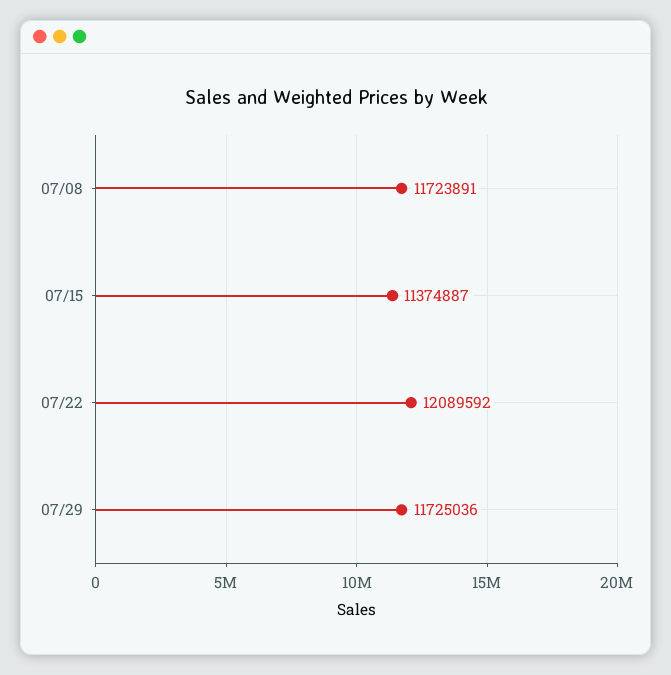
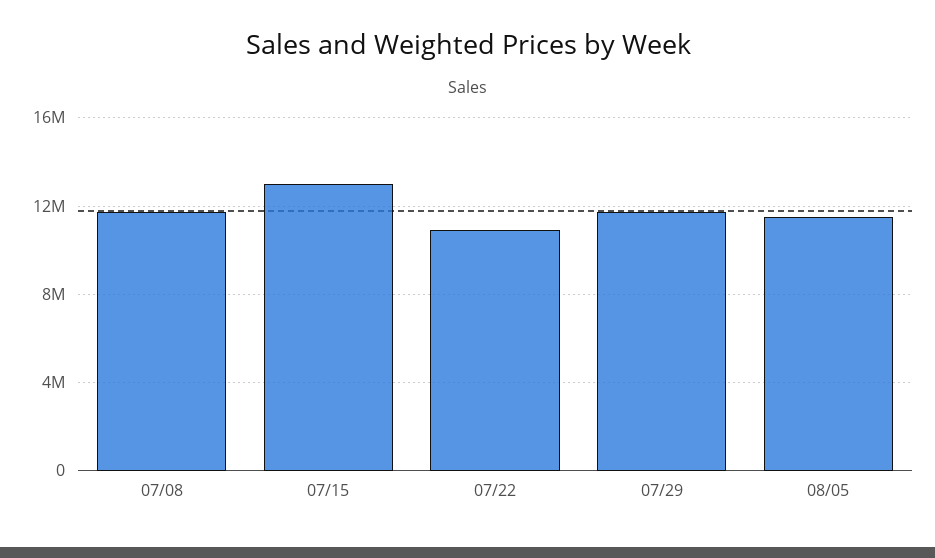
07/15: 11374887 -> 13000000
07/22: 12089592 -> 11000000
08/05: none -> 11500000

